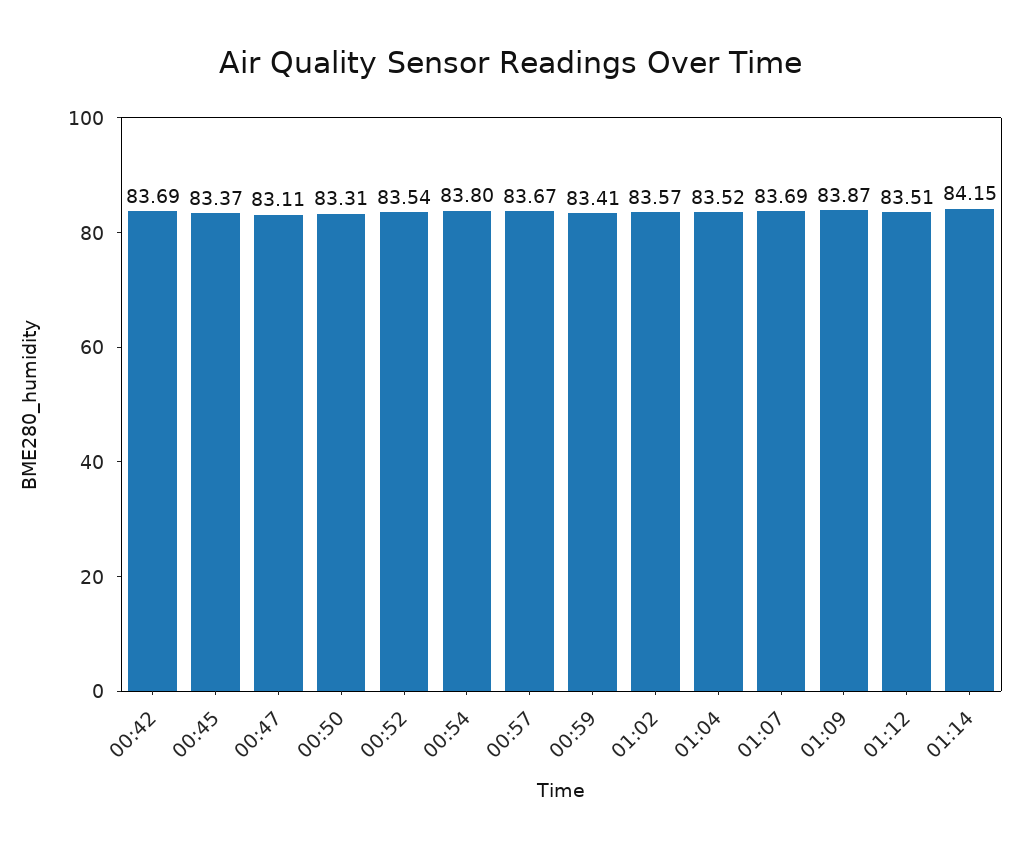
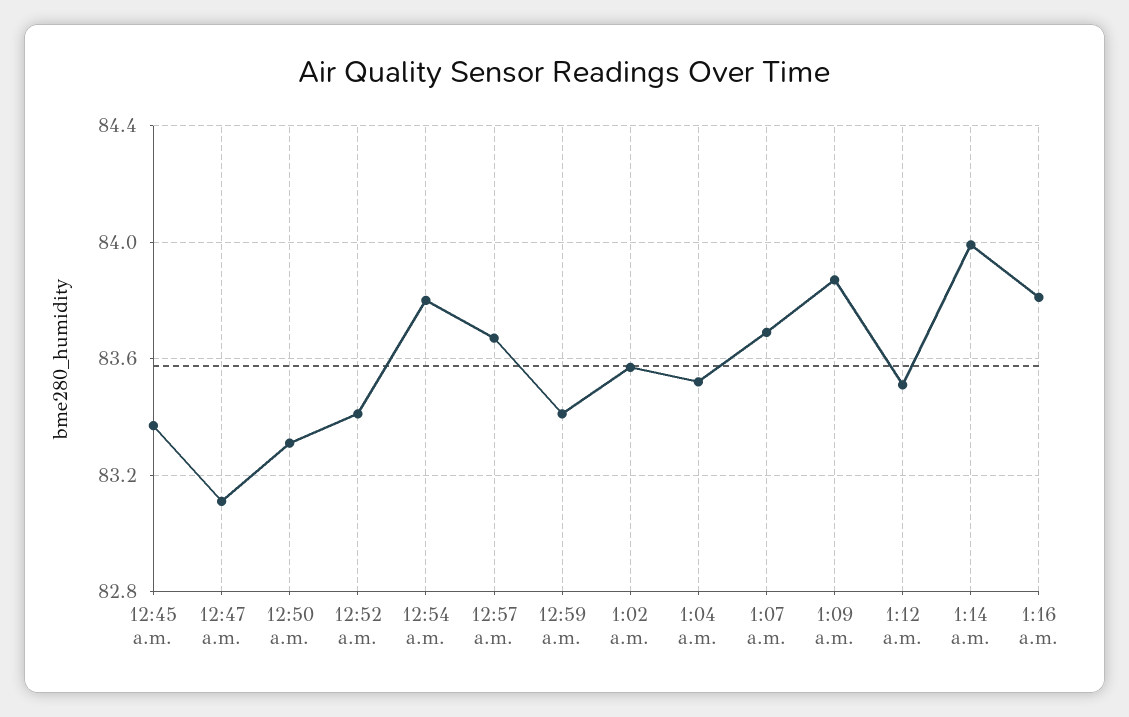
00:42: 83.69 -> none
00:52: 83.54 -> 83.4
01:14: 84.15 -> 84
1:16 a.m.: none -> 83.8

